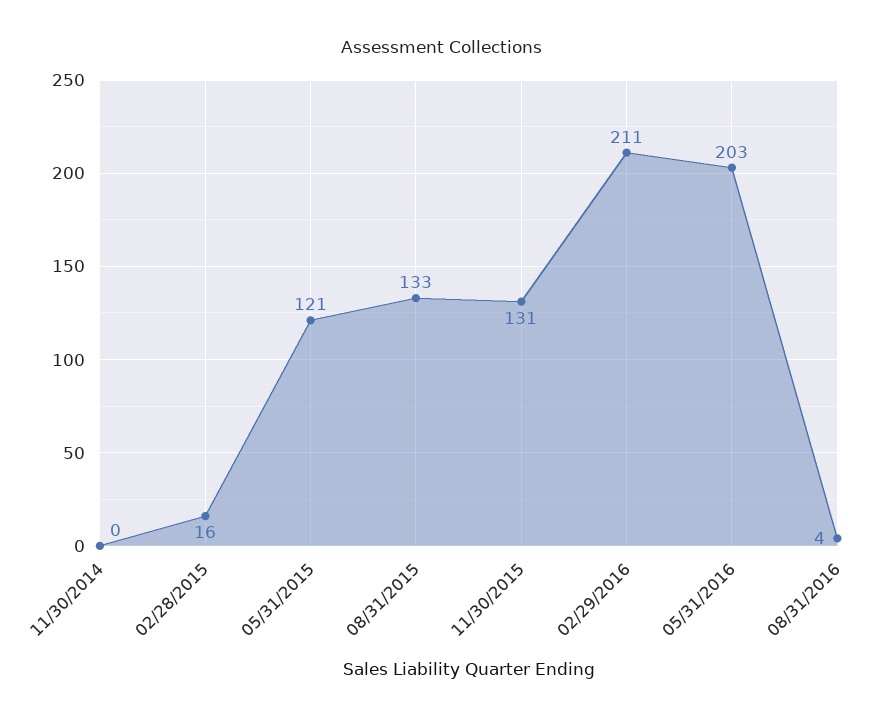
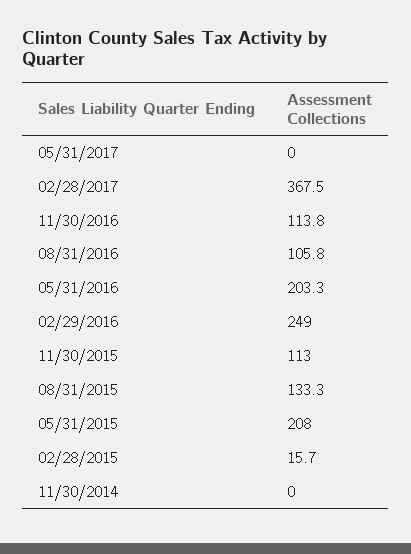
05/31/2015: 121 -> 208
11/30/2015: 131 -> 113
02/29/2016: 211 -> 249
08/31/2016: 4 -> 105.8
05/31/2017: none -> 0
02/28/2017: none -> 367.5
11/30/2016: none -> 113.8

